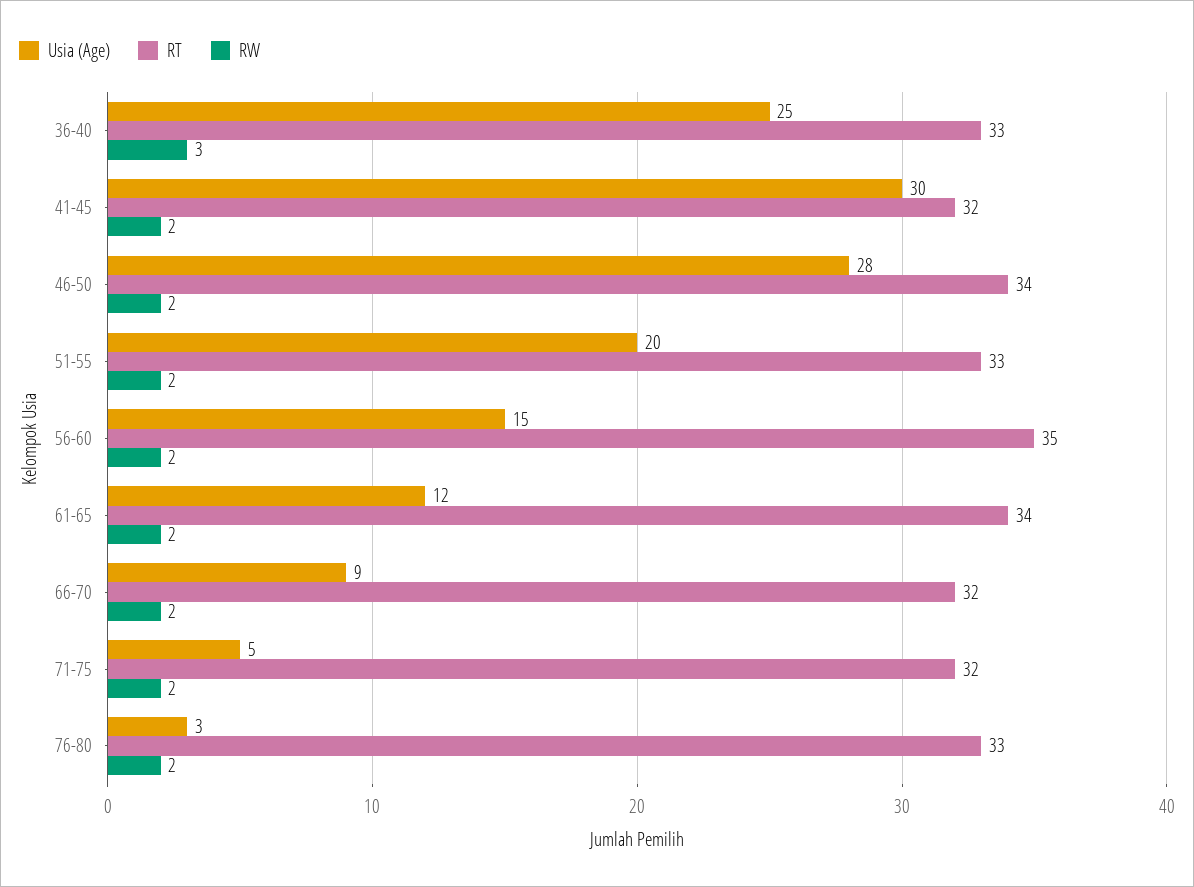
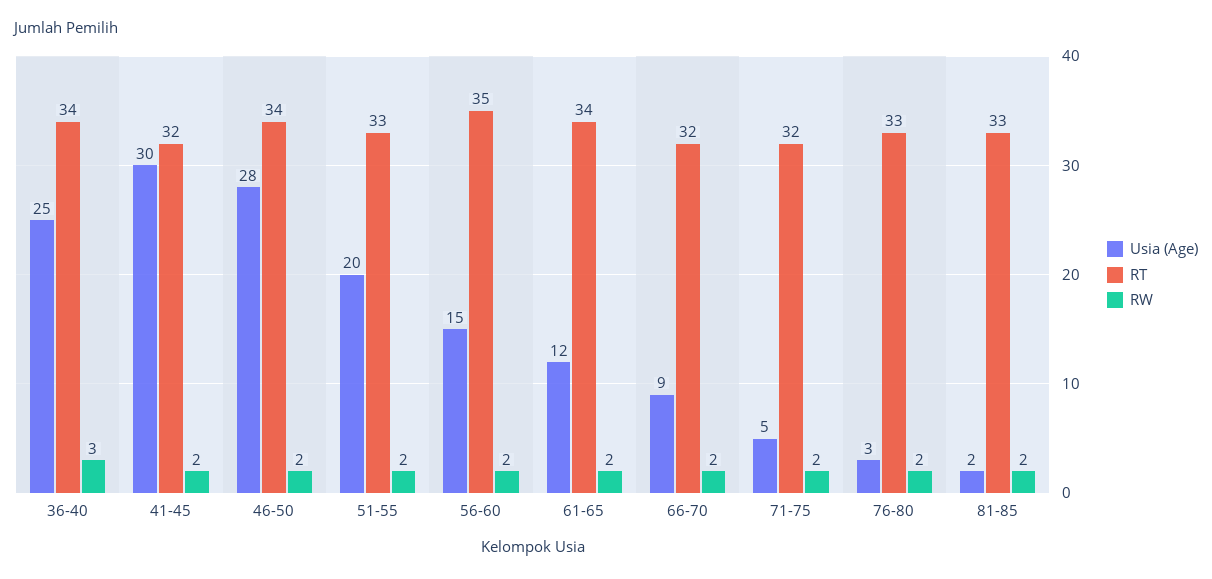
RT, 36-40: 33 -> 34
Usia (Age), 81-85: none -> 2
RT, 81-85: none -> 33
RW, 81-85: none -> 2

